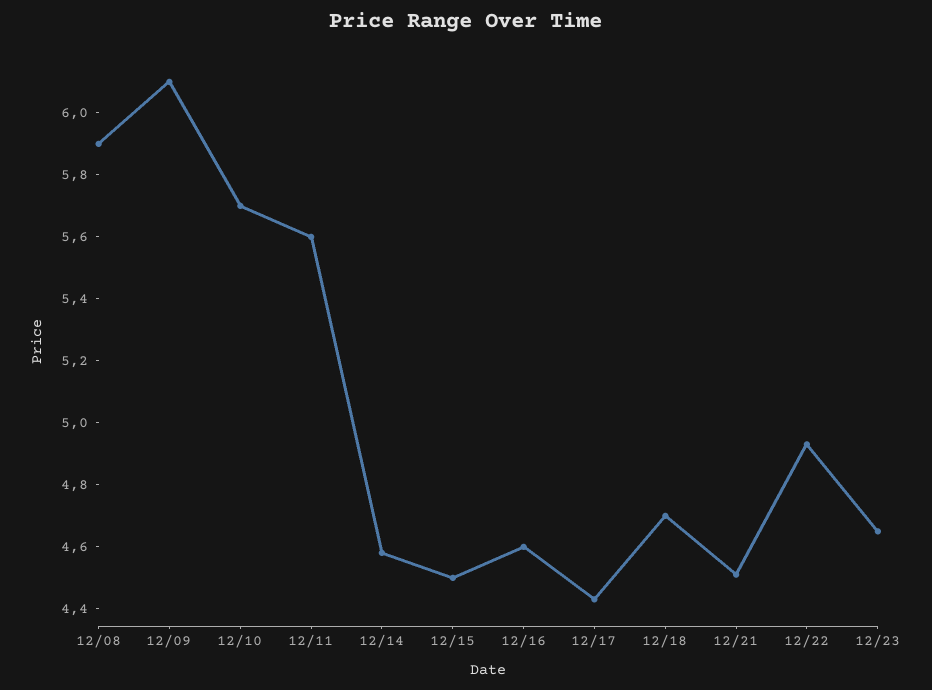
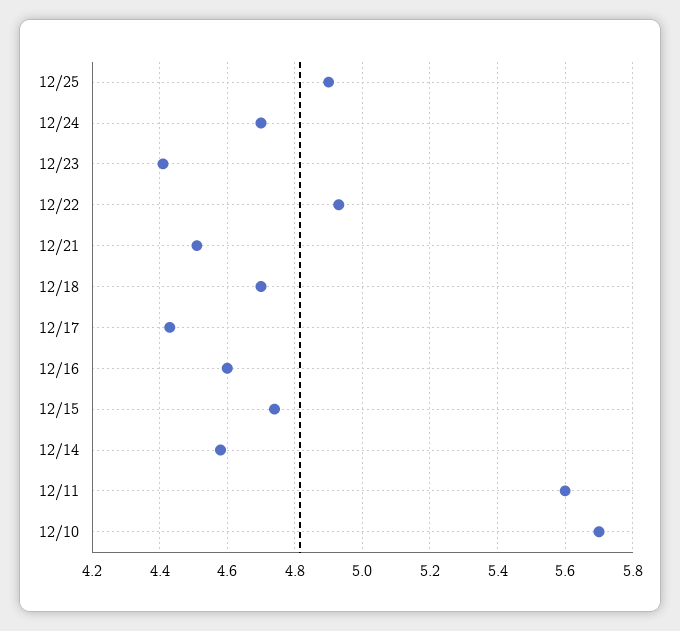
12/08: 5.9 -> none
12/09: 6.1 -> none
12/15: 4.5 -> 4.75
12/23: 4.65 -> 4.4
12/25: none -> 4.9
12/24: none -> 4.7

